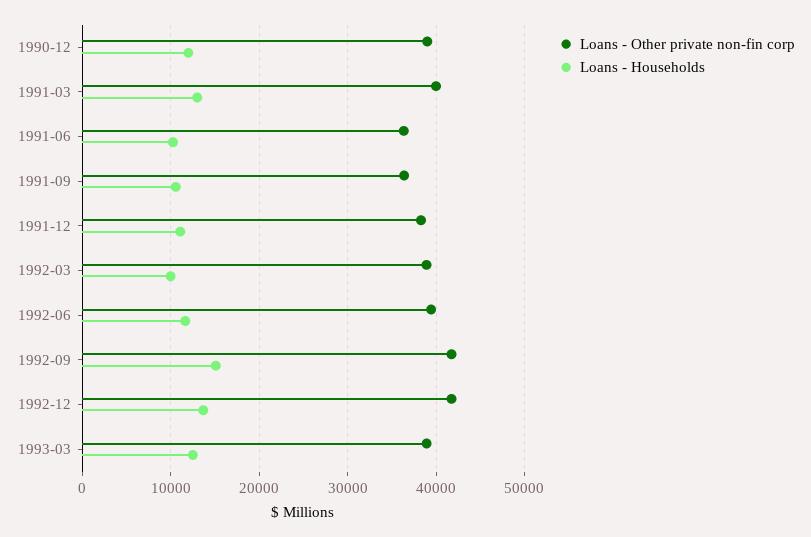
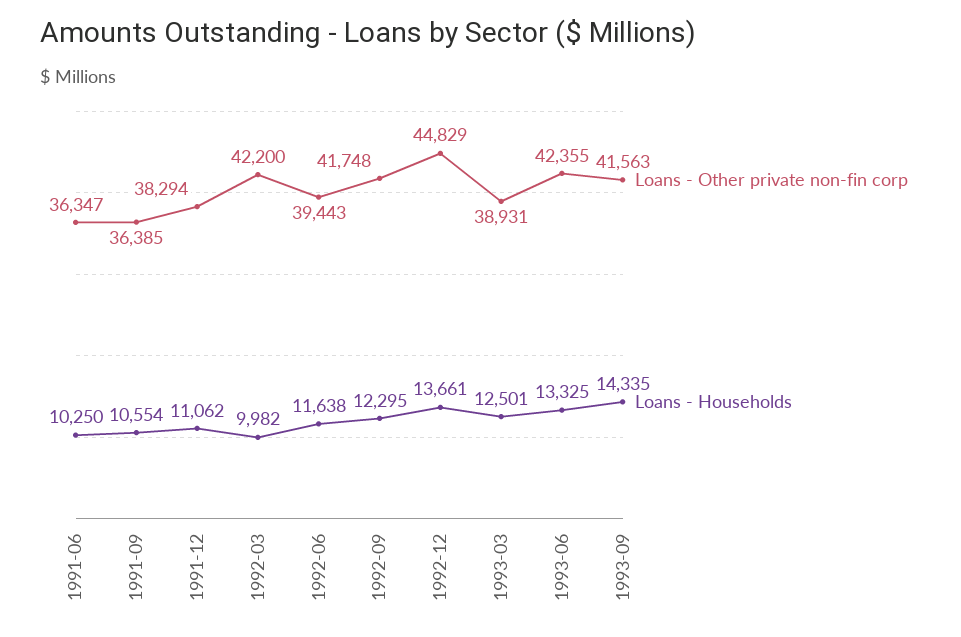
Loans - Other private non-fin corp, 1990-12: 39000 -> none
Loans - Households, 1990-12: 12000 -> none
Loans - Other private non-fin corp, 1991-03: 40000 -> none
Loans - Households, 1991-03: 13000 -> none
Loans - Other private non-fin corp, 1992-03: 39000 -> 42200
Loans - Households, 1992-09: 15000 -> 12295
Loans - Other private non-fin corp, 1992-12: 42000 -> 44829
Loans - Other private non-fin corp, 1993-06: none -> 42355
Loans - Households, 1993-06: none -> 13325
Loans - Other private non-fin corp, 1993-09: none -> 41563
Loans - Households, 1993-09: none -> 14335

